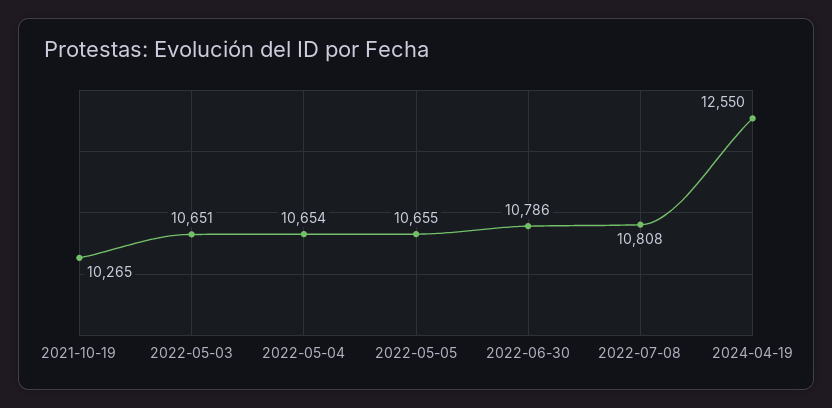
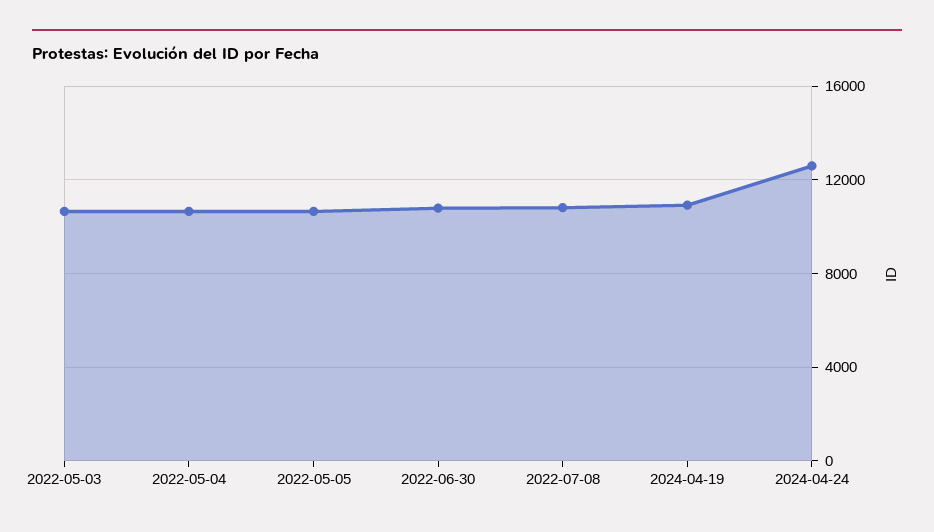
2021-10-19: 10265 -> none
2024-04-19: 12550 -> 11000
2024-04-24: none -> 12500

